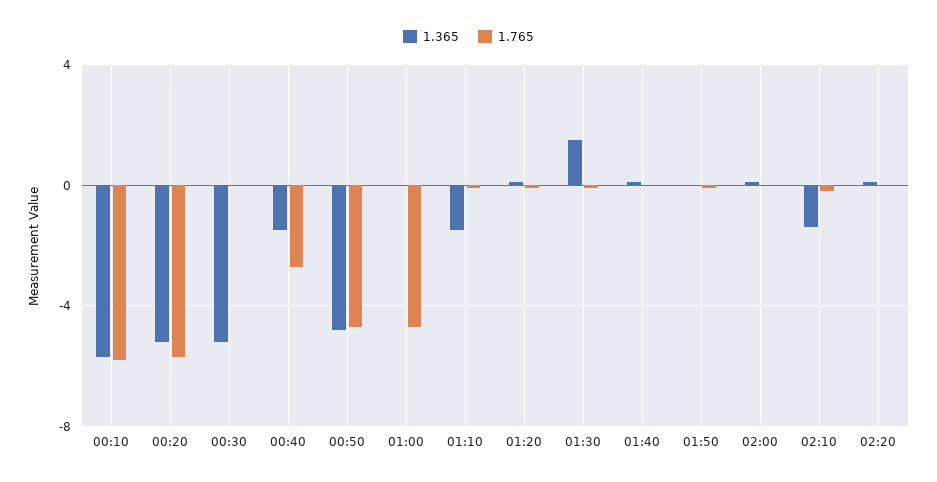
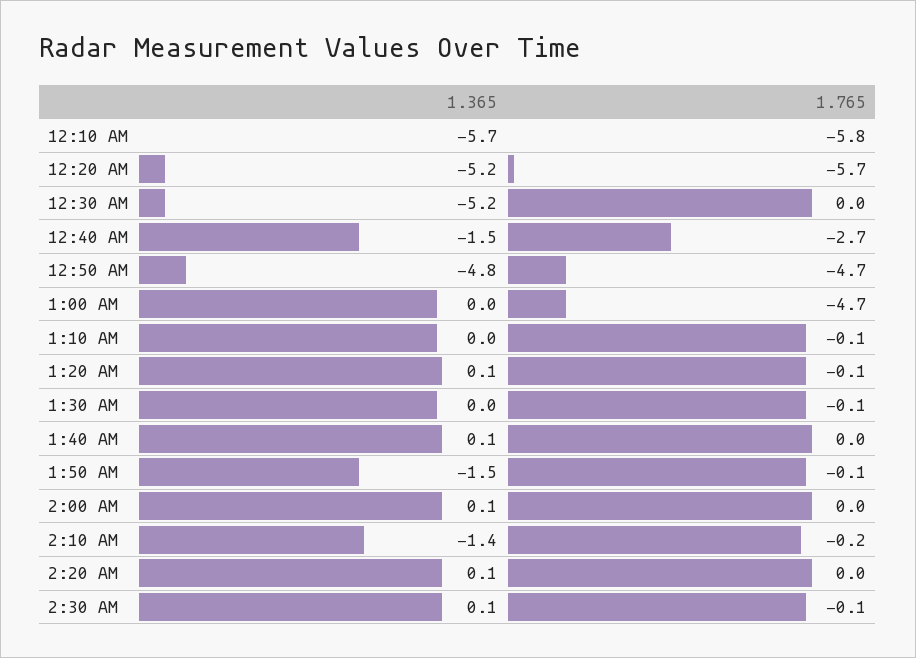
1.365, 01:10: -1.5 -> 0
1.365, 01:30: 1.5 -> 0
1.365, 01:50: 0 -> -1.5
1.365, 2:30 AM: none -> 0.1
1.765, 2:30 AM: none -> -0.1

